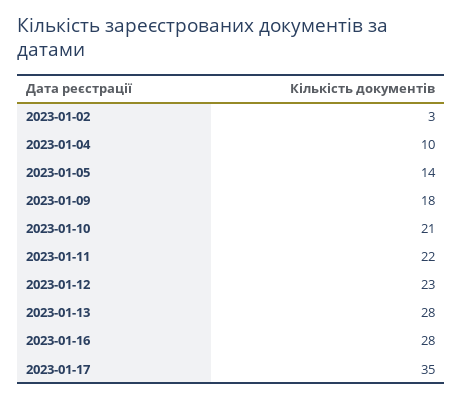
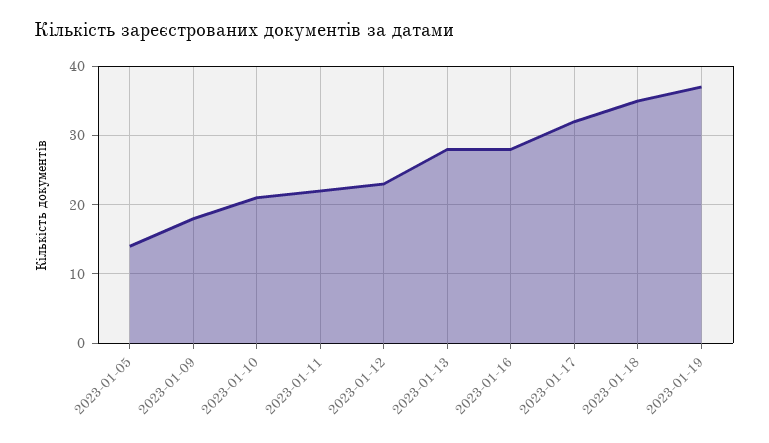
2023-01-02: 3 -> none
2023-01-04: 10 -> none
2023-01-17: 35 -> 32
2023-01-18: none -> 35
2023-01-19: none -> 37

